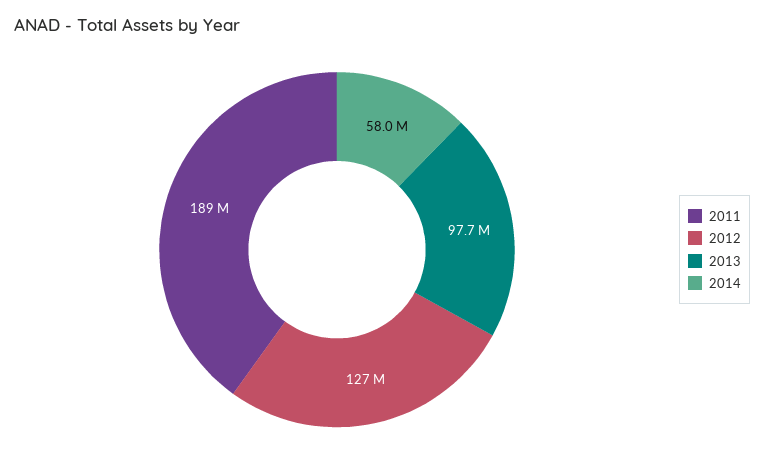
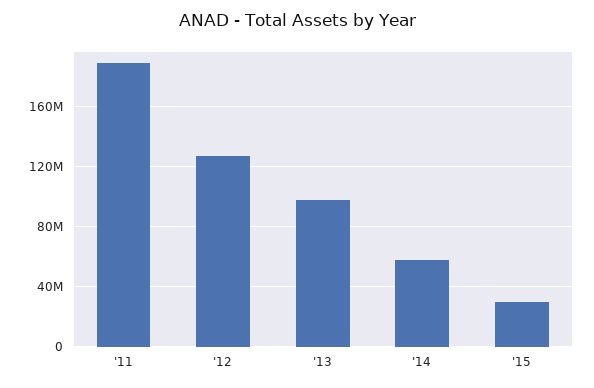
'15: none -> 30000000

